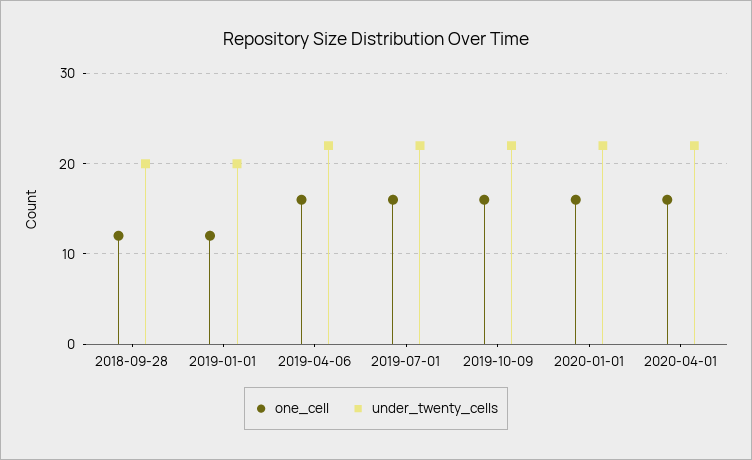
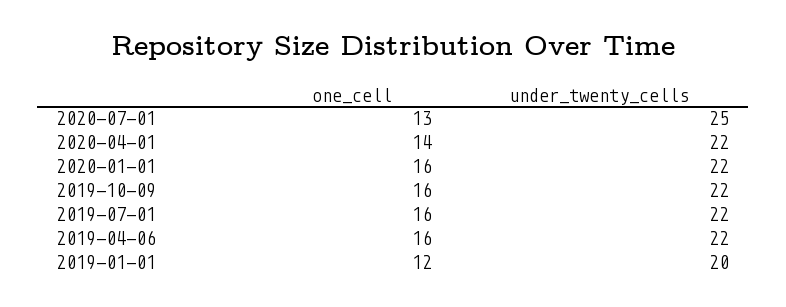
one_cell, 2018-09-28: 12 -> none
under_twenty_cells, 2018-09-28: 20 -> none
one_cell, 2020-04-01: 16 -> 14
one_cell, 2020-07-01: none -> 13
under_twenty_cells, 2020-07-01: none -> 25

